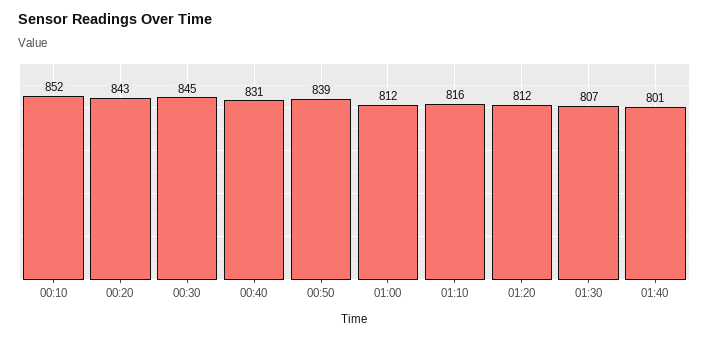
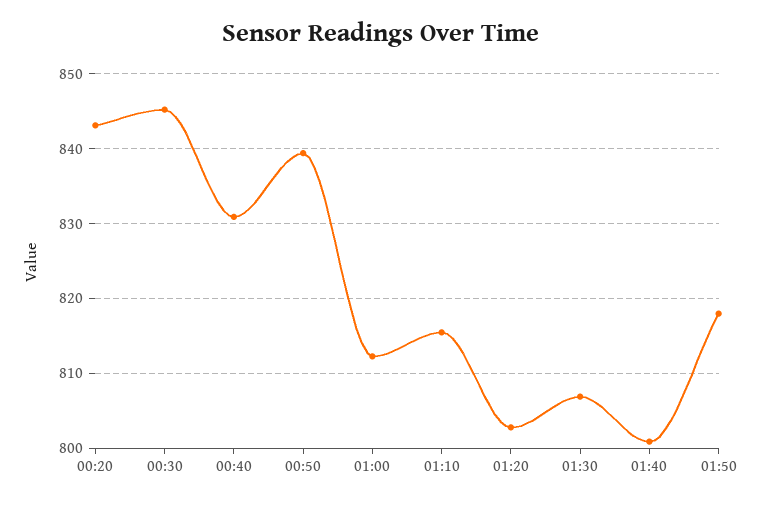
00:10: 852 -> none
01:20: 812 -> 803
01:50: none -> 818

